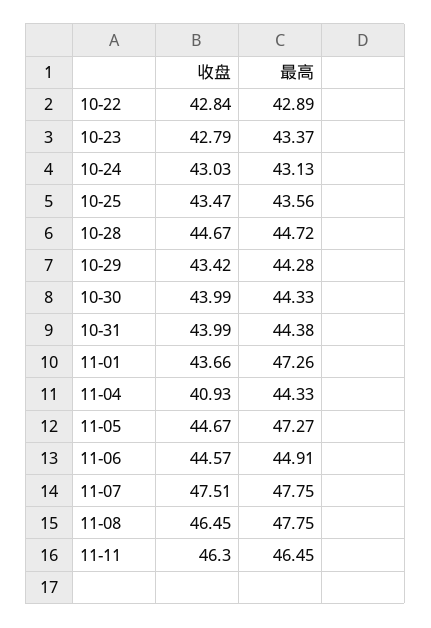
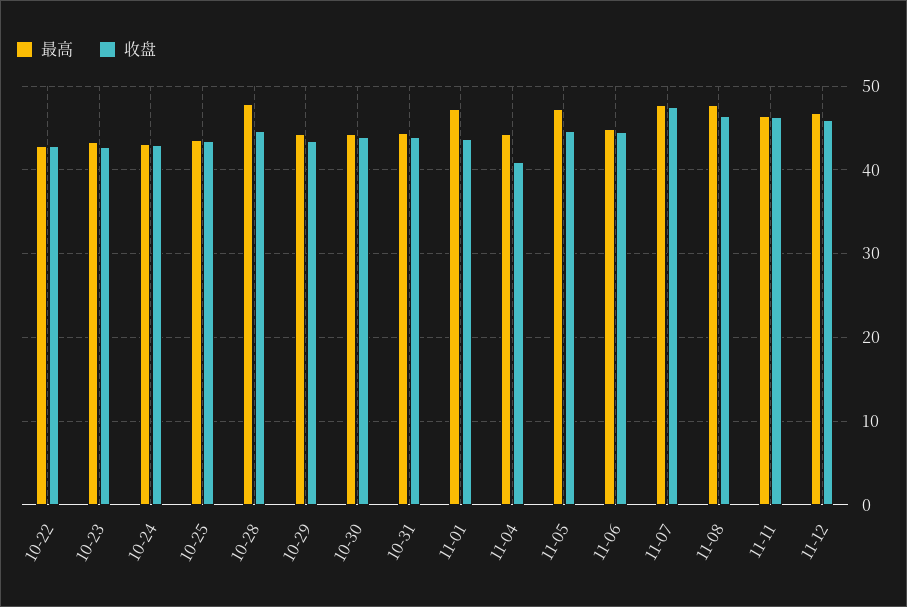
最高, 10-28: 44.72 -> 48
最高, 11-12: none -> 47
收盘, 11-12: none -> 46

